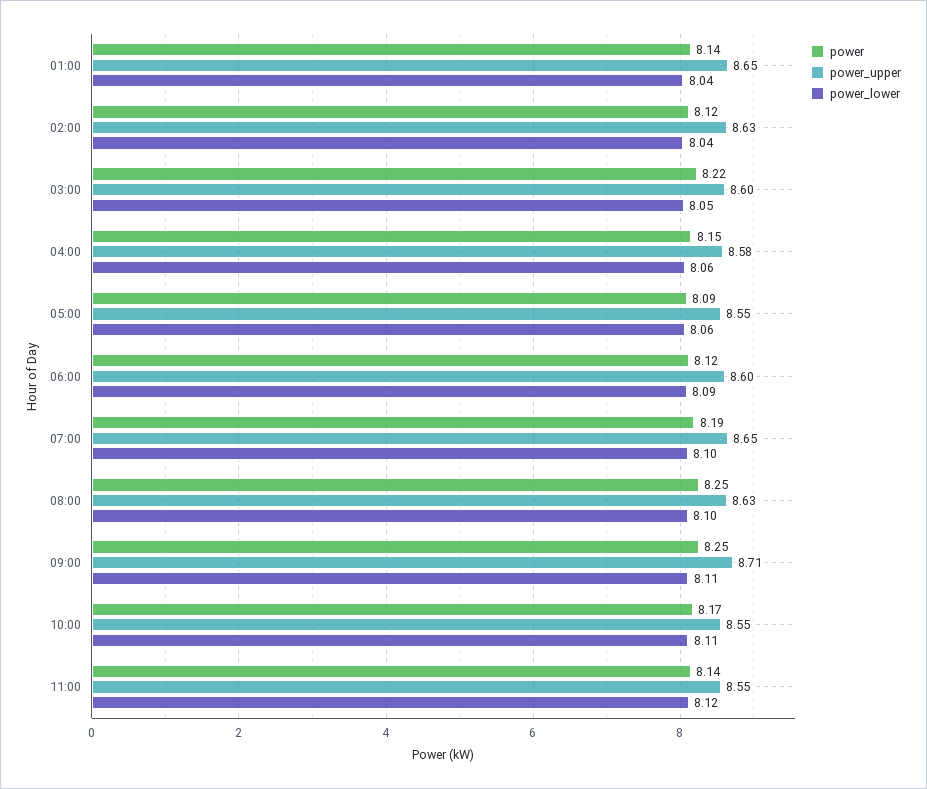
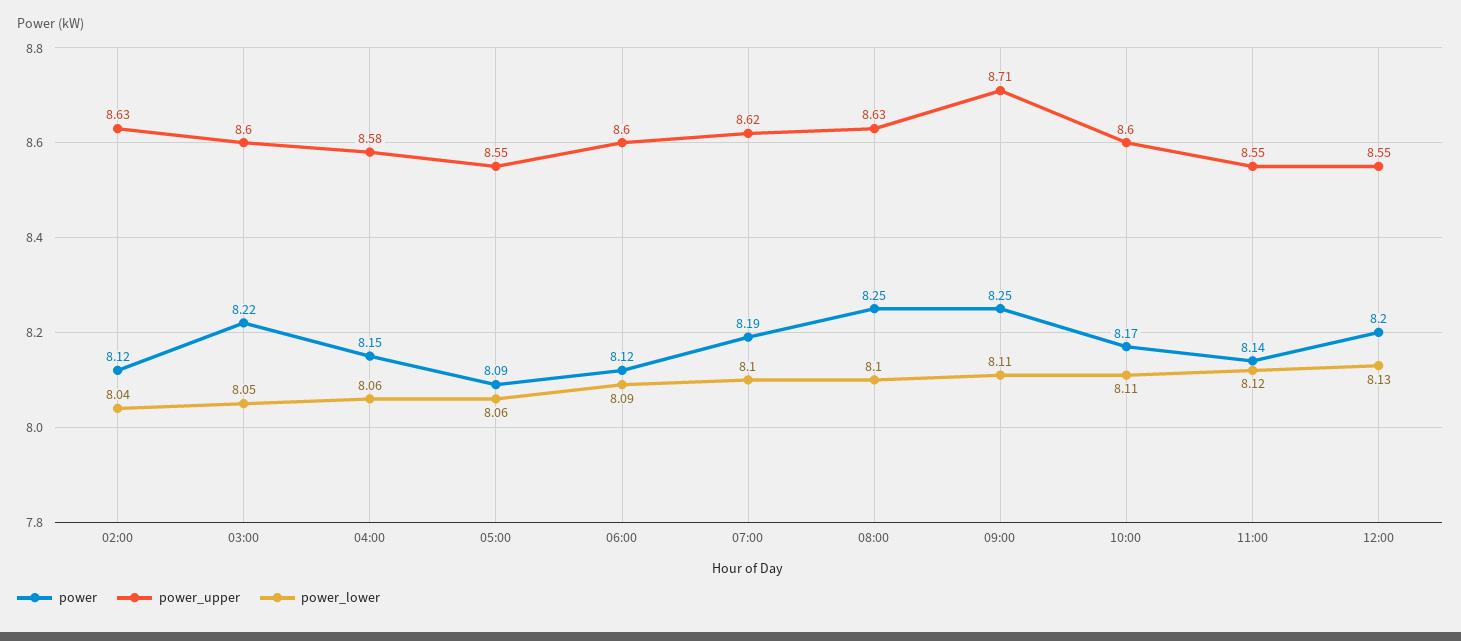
power, 01:00: 8.14 -> none
power_upper, 01:00: 8.65 -> none
power_lower, 01:00: 8.04 -> none
power_upper, 07:00: 8.65 -> 8.62
power_upper, 10:00: 8.55 -> 8.6
power, 12:00: none -> 8.2
power_upper, 12:00: none -> 8.55
power_lower, 12:00: none -> 8.13

